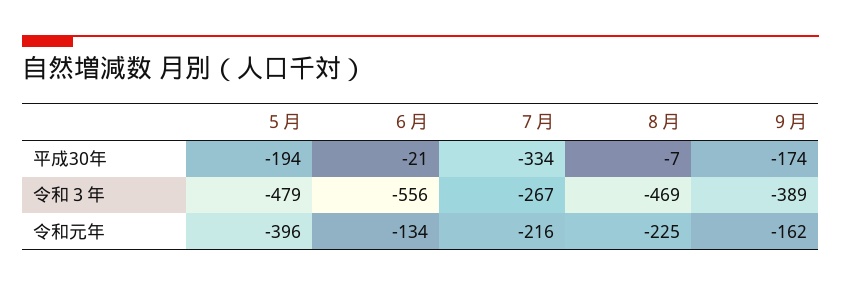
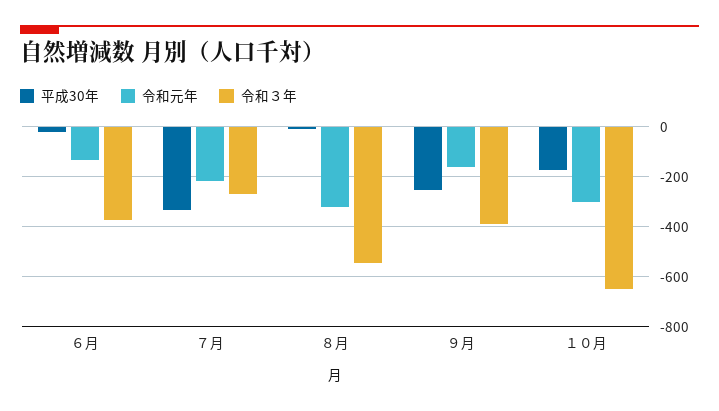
平成30年, ５月: -194 -> none
平成30年, ９月: -174 -> -250
令和３年, ５月: -479 -> none
令和３年, ６月: -556 -> -375
令和３年, ８月: -469 -> -550
令和元年, ５月: -396 -> none
令和元年, ８月: -225 -> -325
平成30年, １０月: none -> -175
令和元年, １０月: none -> -300
令和３年, １０月: none -> -650

